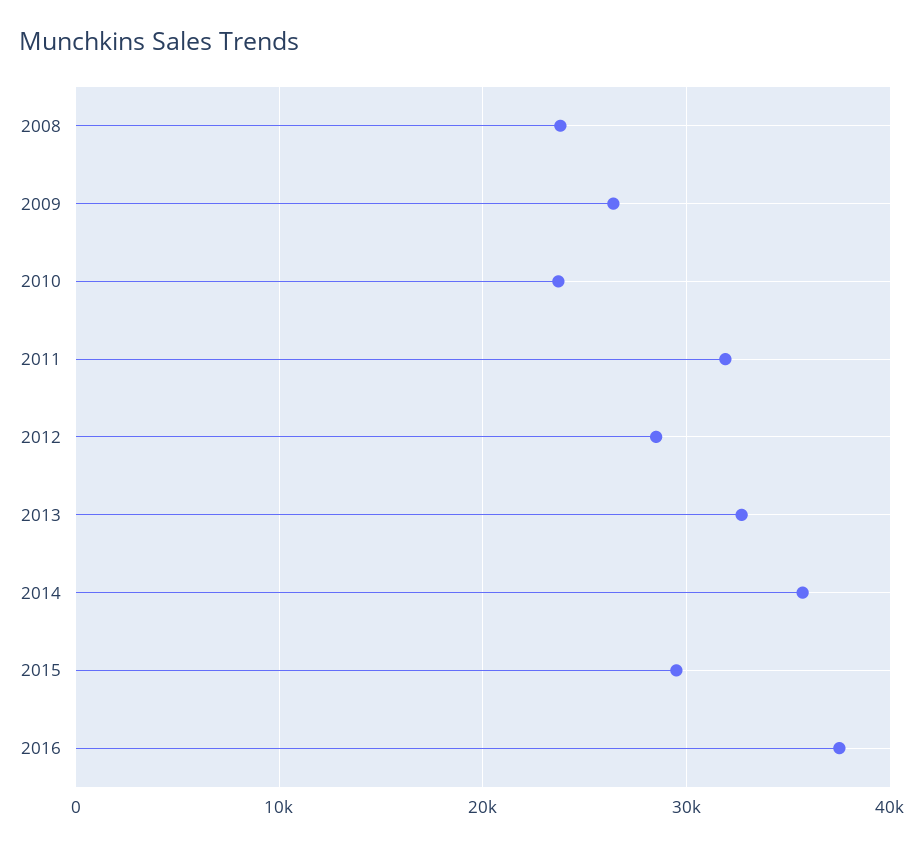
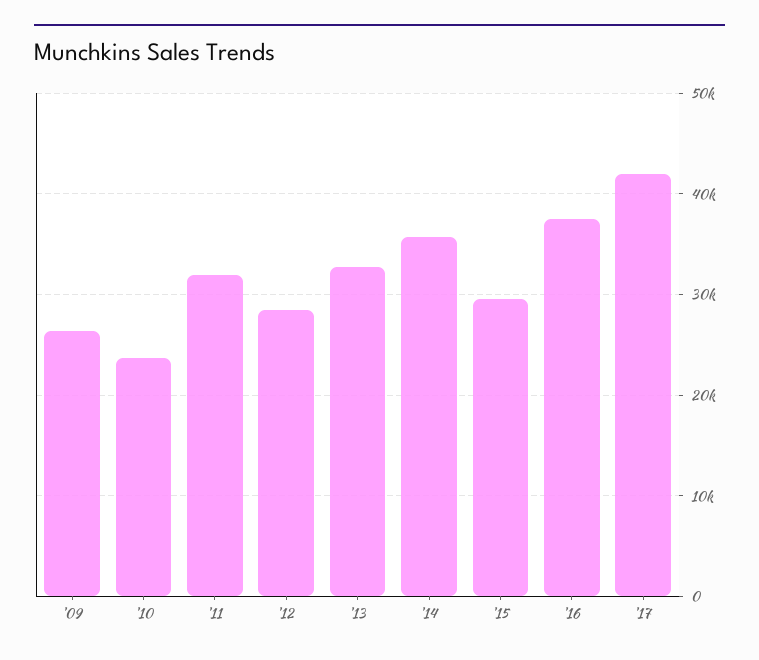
2008: 24000 -> none
'17: none -> 42000

